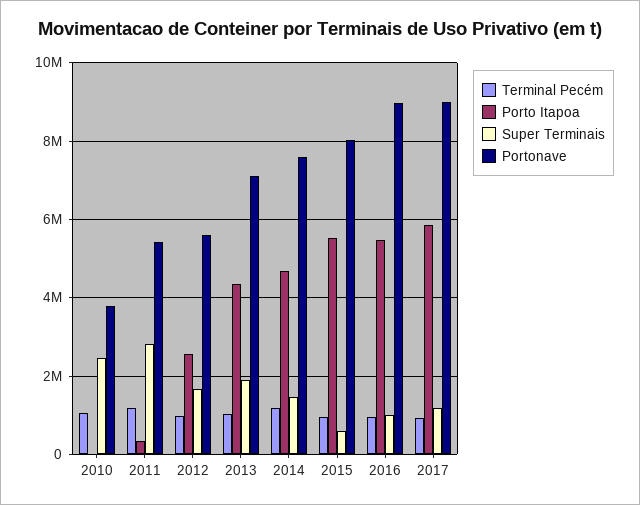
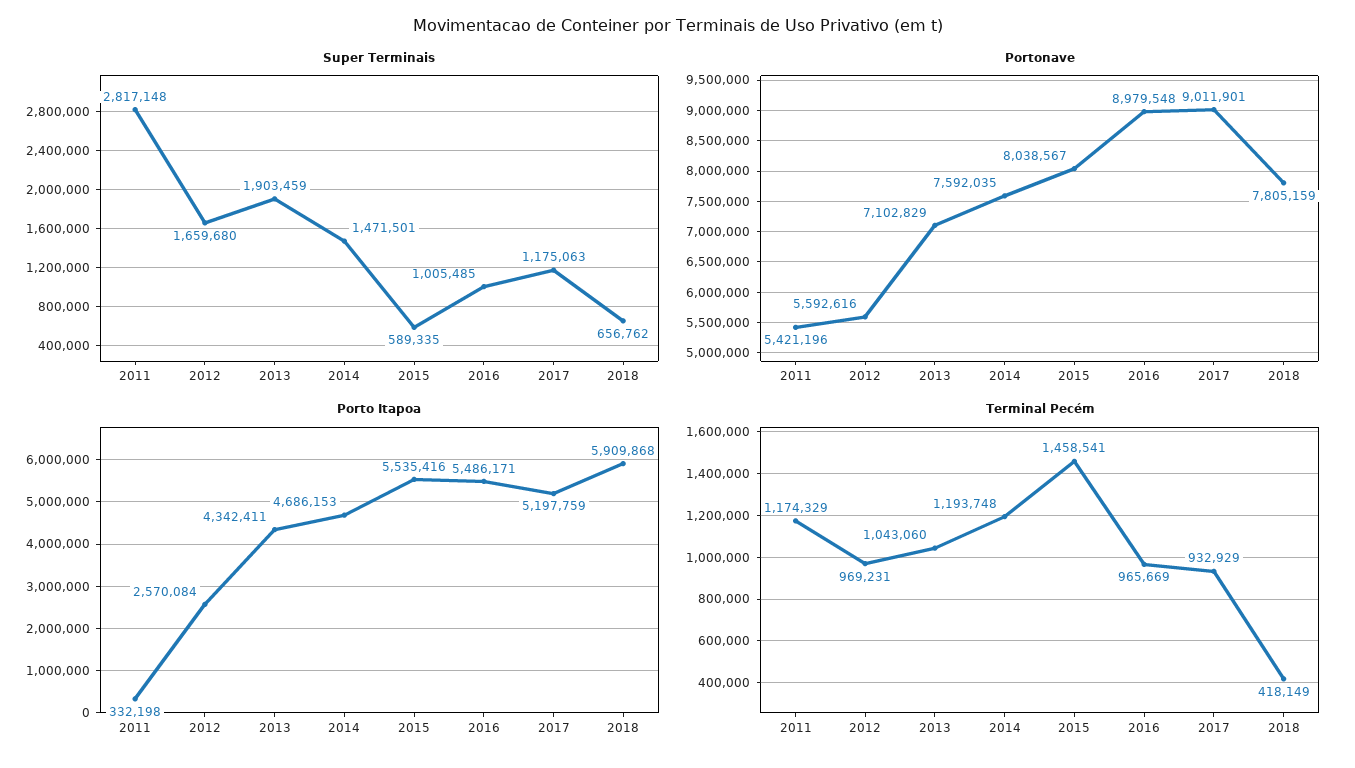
Terminal Pecém, 2010: 1000000 -> none
Porto Itapoa, 2010: 0 -> none
Super Terminais, 2010: 2400000 -> none
Portonave, 2010: 3800000 -> none
Terminal Pecém, 2015: 1000000 -> 1458541
Porto Itapoa, 2017: 5800000 -> 5197759
Super Terminais, 2018: none -> 656762
Portonave, 2018: none -> 7805159
Porto Itapoa, 2018: none -> 5909868
Terminal Pecém, 2018: none -> 418149

